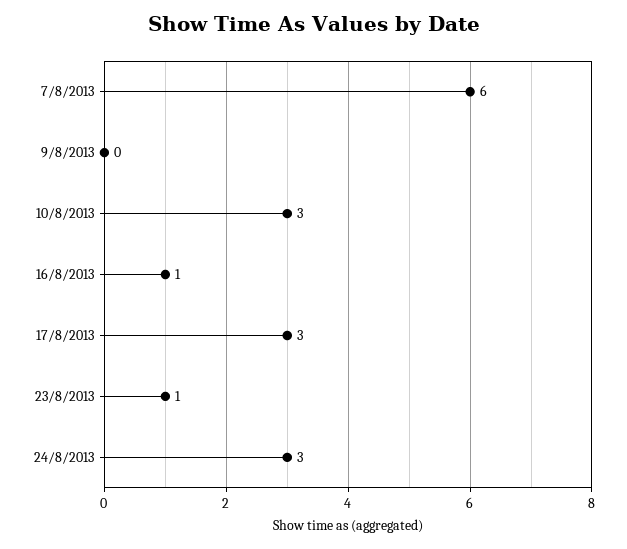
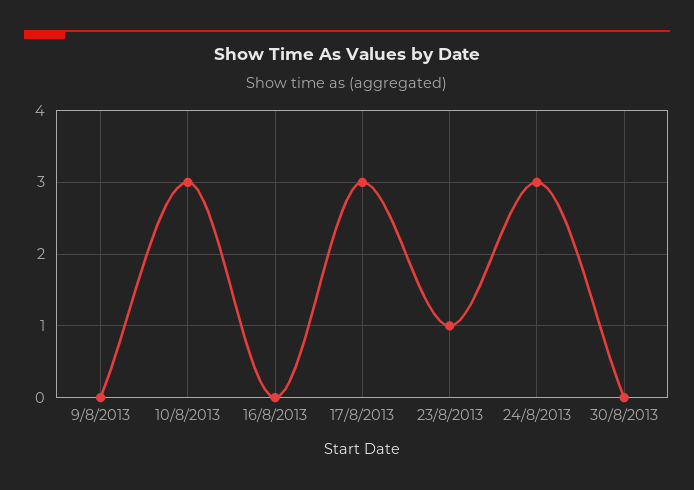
7/8/2013: 6 -> none
16/8/2013: 1 -> 0
30/8/2013: none -> 0

